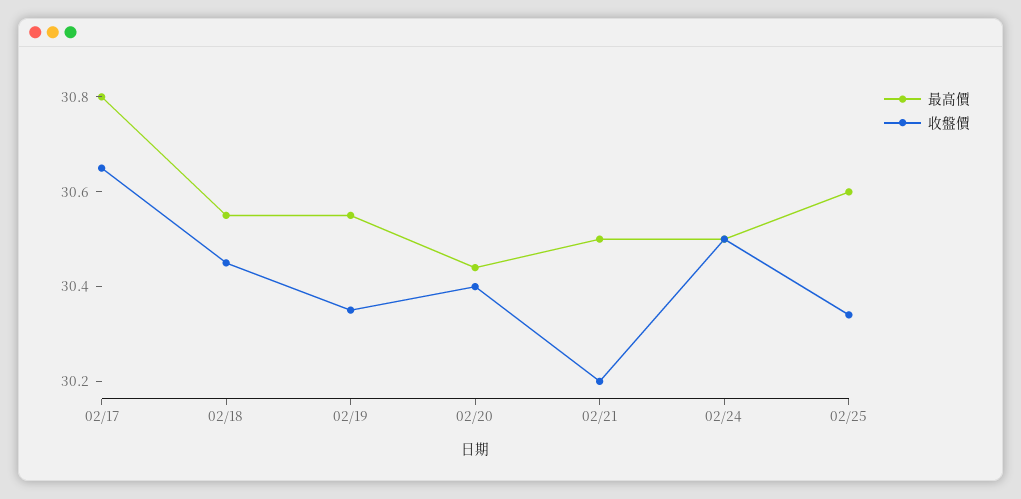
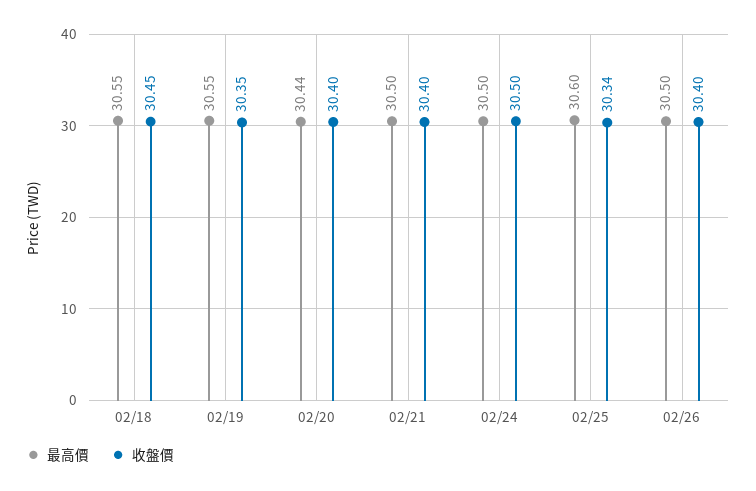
最高價, 02/17: 30.8 -> none
收盤價, 02/17: 30.65 -> none
收盤價, 02/21: 30.2 -> 30.4
最高價, 02/26: none -> 30.5
收盤價, 02/26: none -> 30.4

